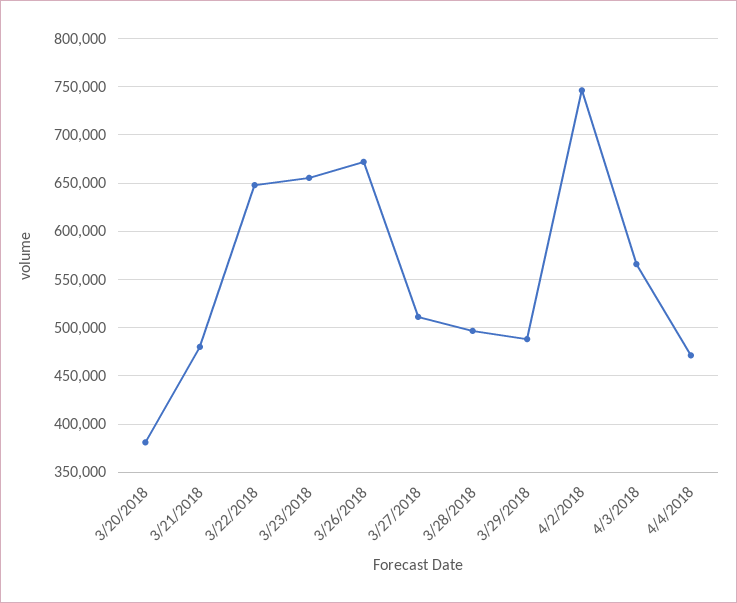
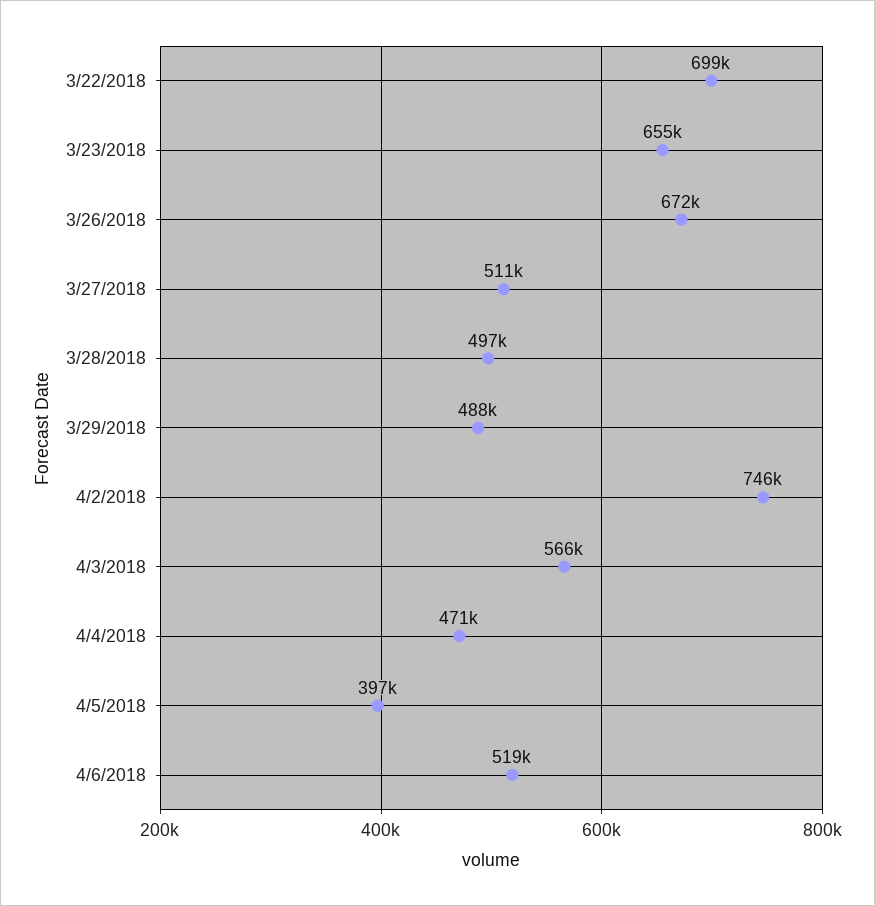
3/20/2018: 380000 -> none
3/21/2018: 480000 -> none
3/22/2018: 650000 -> 699000
4/5/2018: none -> 397000
4/6/2018: none -> 519000

